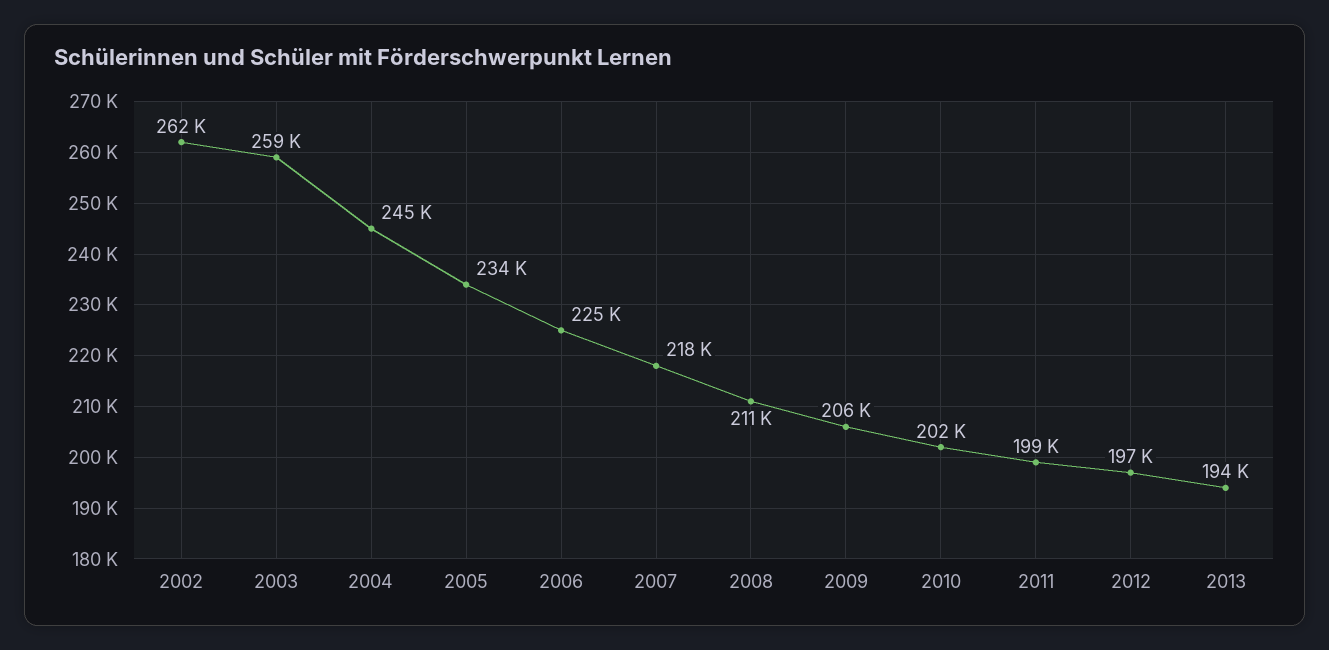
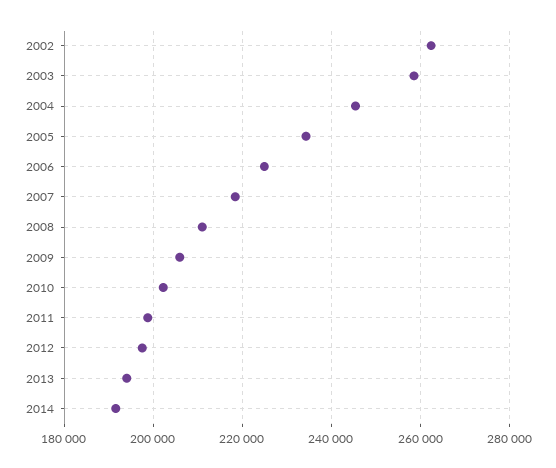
2014: none -> 192000

